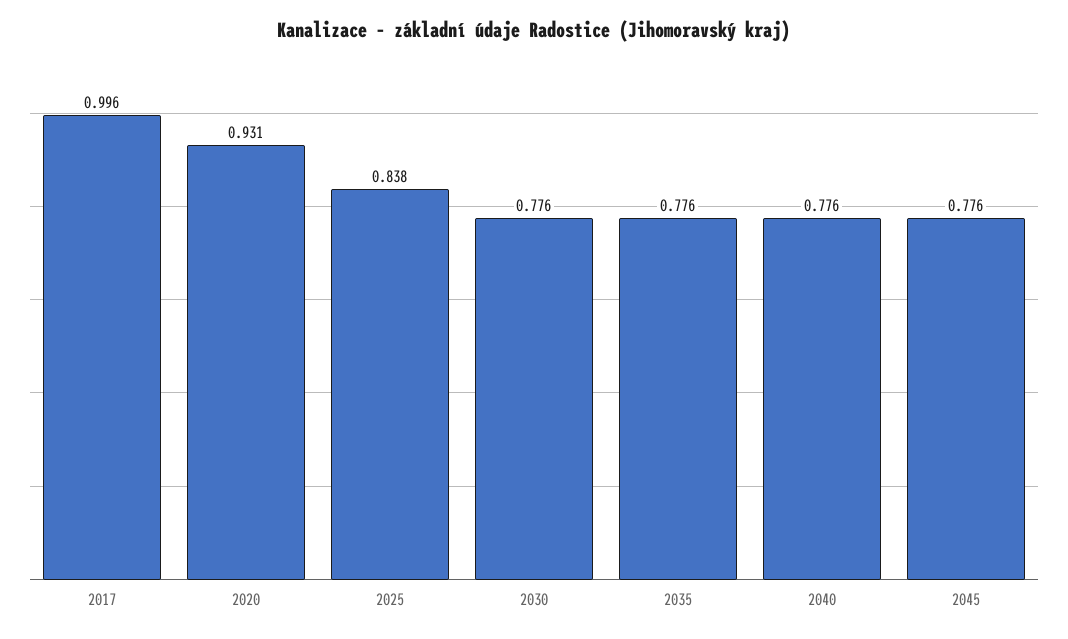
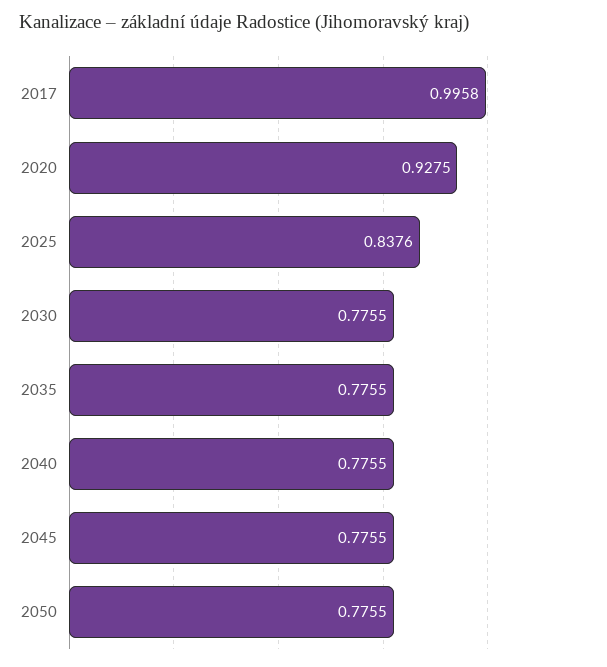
2020: 0.931 -> 0.9275
2050: none -> 0.7755

